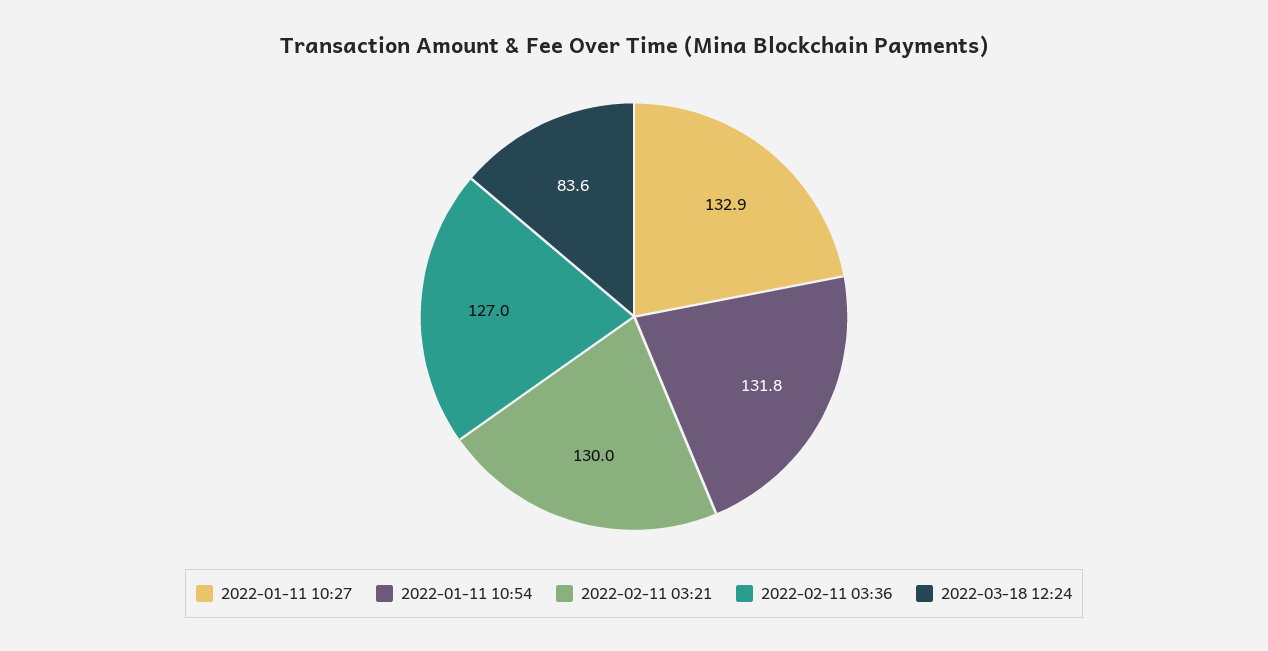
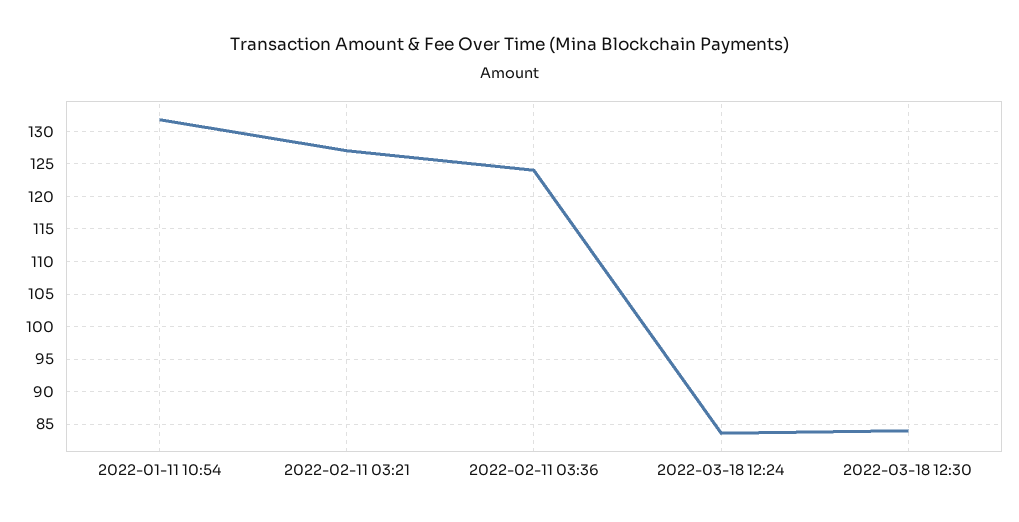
2022-01-11 10:27: 132.9 -> none
2022-02-11 03:21: 130 -> 127
2022-02-11 03:36: 127 -> 124
2022-03-18 12:30: none -> 84

